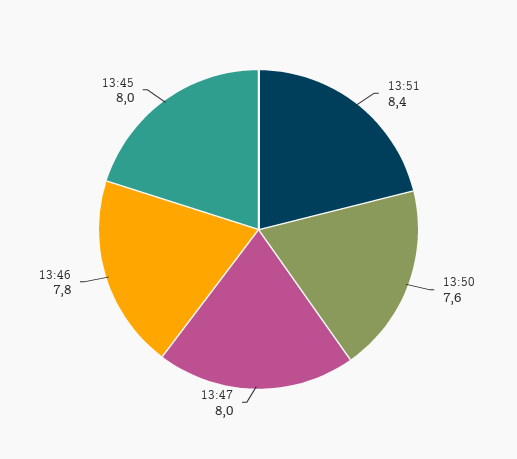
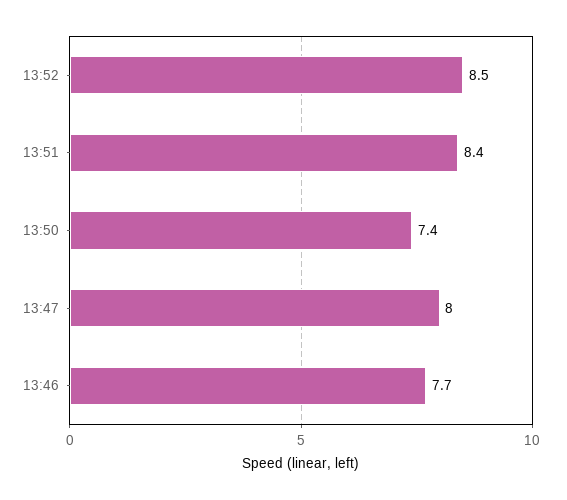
13:50: 7.6 -> 7.4
13:46: 7.8 -> 7.7
13:45: 8 -> none
13:52: none -> 8.5

